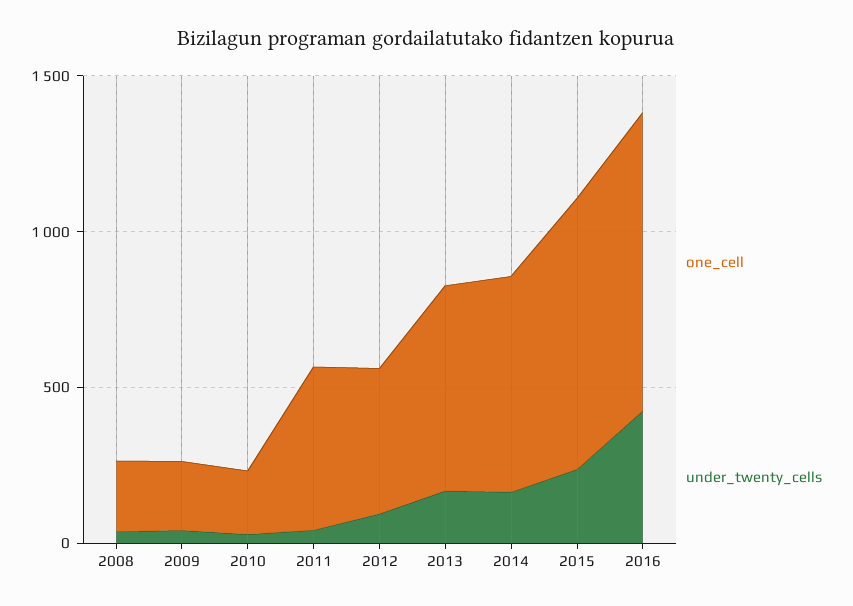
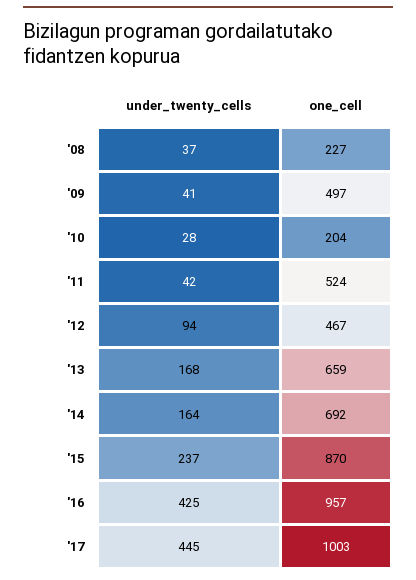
one_cell, 2009: 200 -> 497
under_twenty_cells, '17: none -> 445
one_cell, '17: none -> 1003

